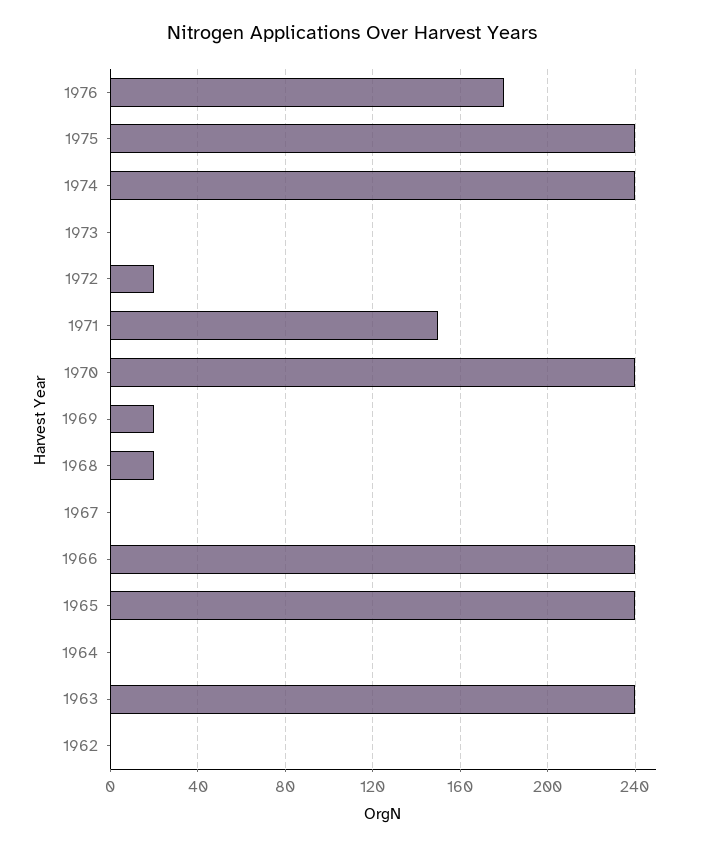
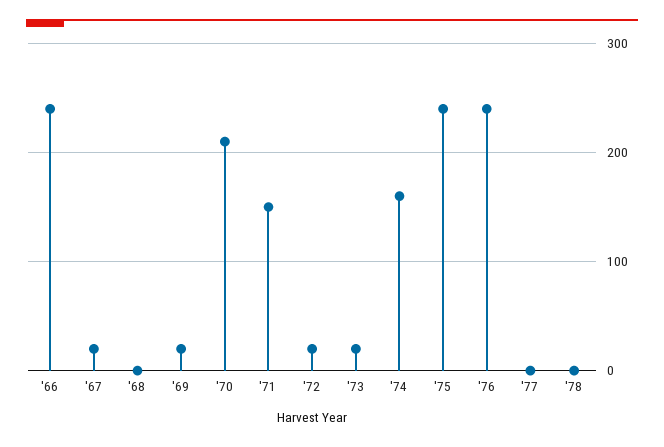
1976: 180 -> 240
1974: 240 -> 160
1973: 0 -> 20
1970: 240 -> 210
1968: 20 -> 0
1967: 0 -> 20
1965: 240 -> none
1964: 0 -> none
1963: 240 -> none
1962: 0 -> none
'77: none -> 0
'78: none -> 0

